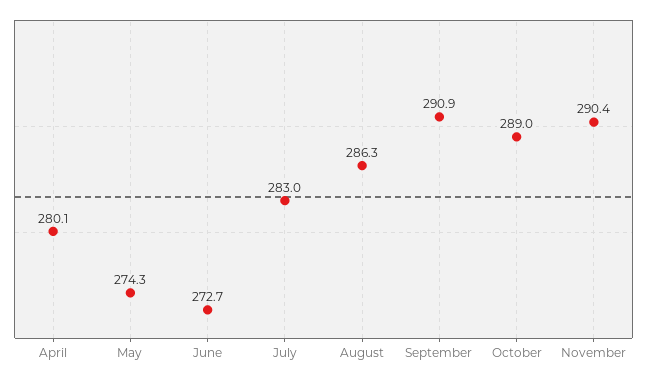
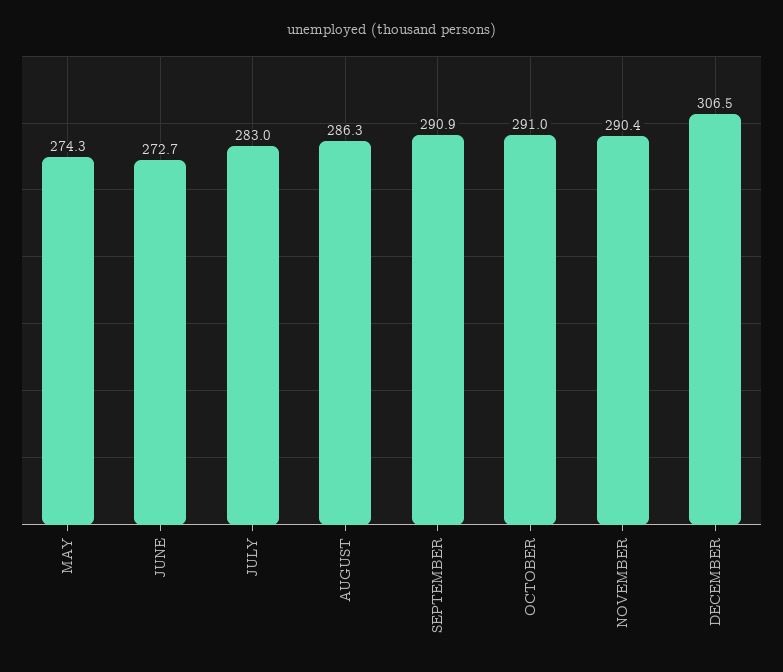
April: 280.1 -> none
October: 289 -> 291
DECEMBER: none -> 306.5

